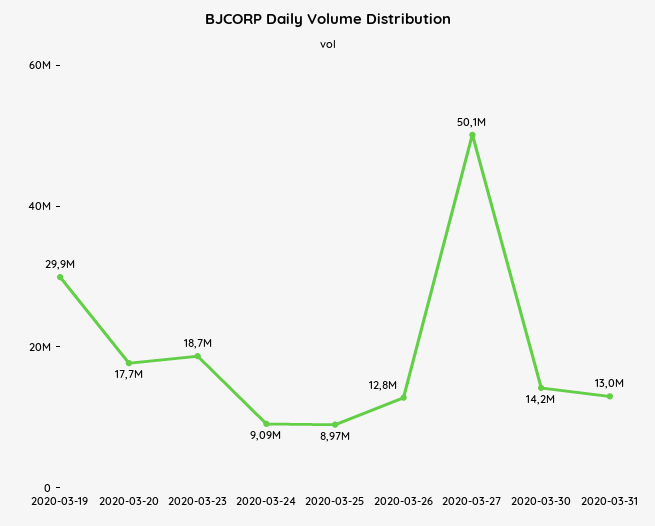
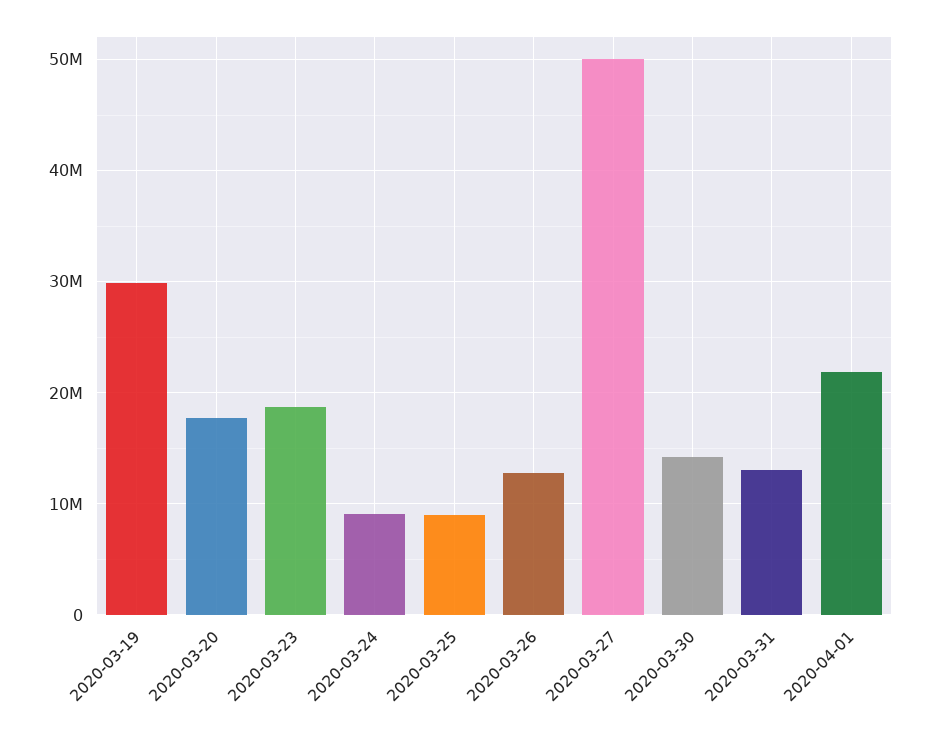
2020-04-01: none -> 22000000

